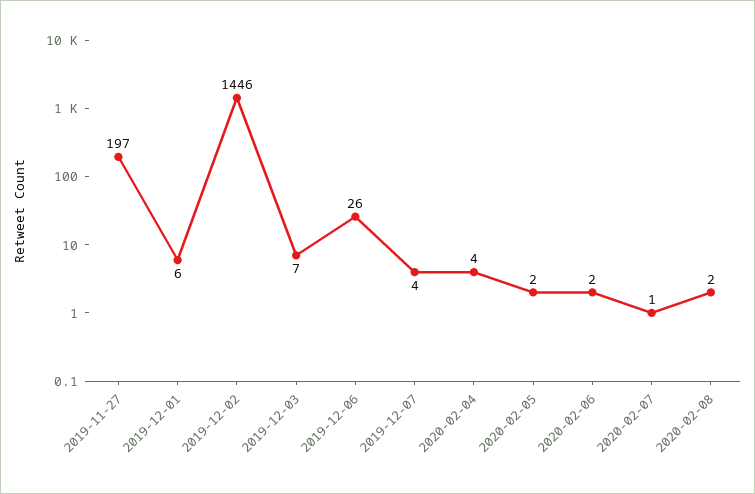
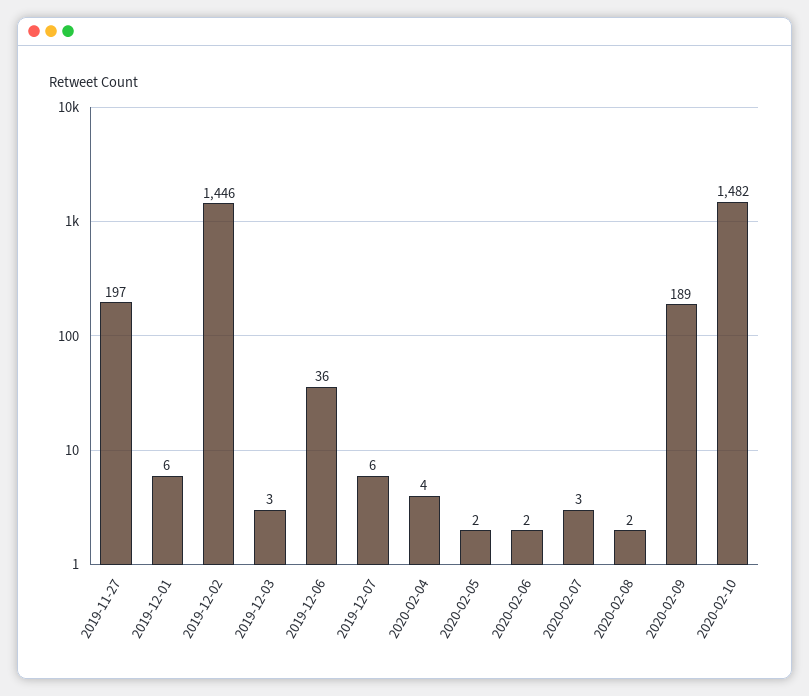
2019-12-03: 7 -> 3
2019-12-06: 26 -> 36
2019-12-07: 4 -> 6
2020-02-07: 1 -> 3
2020-02-09: none -> 189
2020-02-10: none -> 1482

